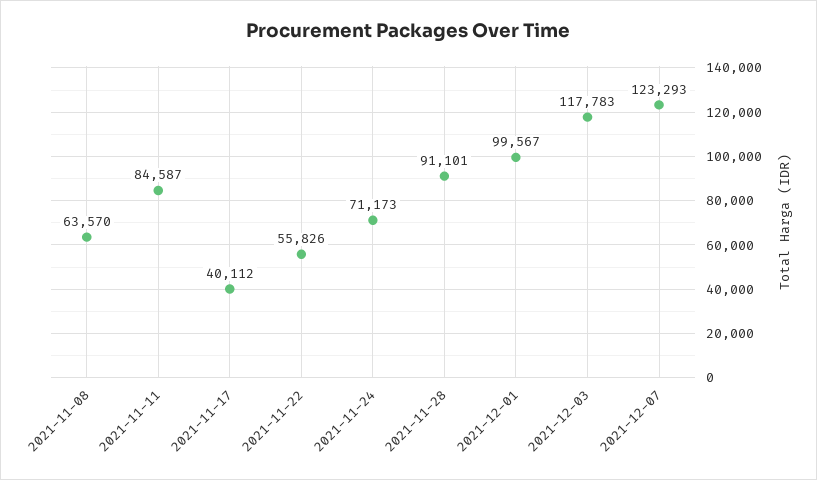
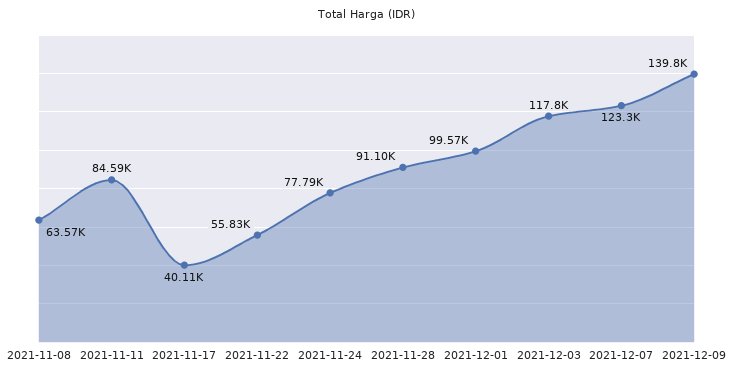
2021-11-24: 71173 -> 77790
2021-12-09: none -> 139800

